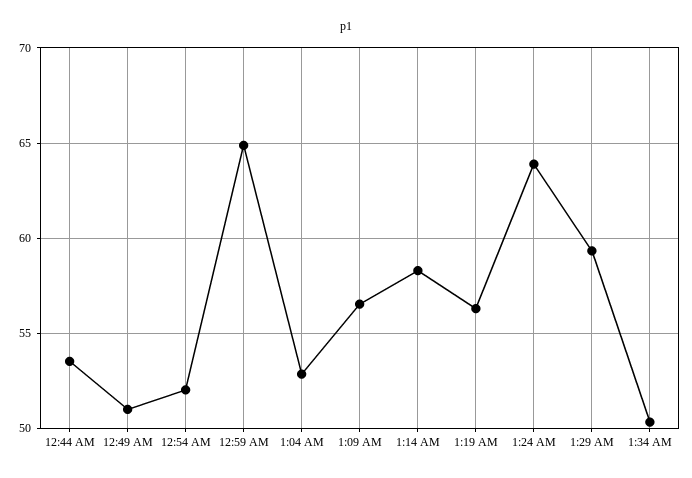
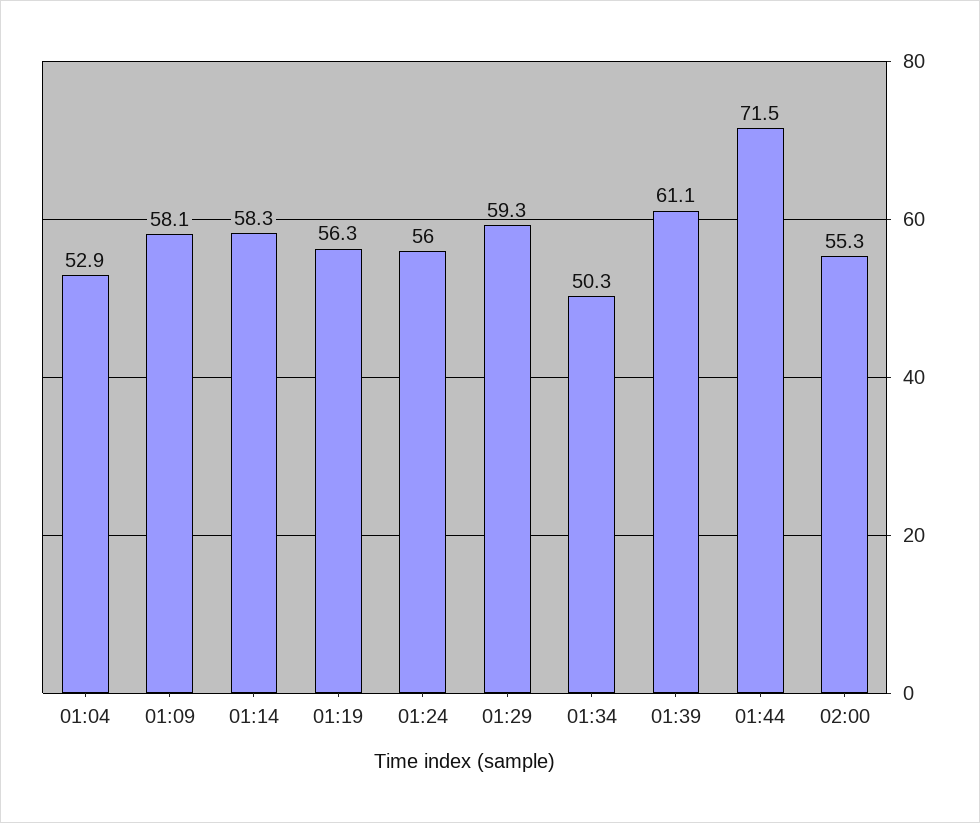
12:44 AM: 53.5 -> none
12:49 AM: 51 -> none
12:54 AM: 52 -> none
12:59 AM: 65 -> none
1:09 AM: 56.5 -> 58.1
1:24 AM: 64 -> 56
01:39: none -> 61.1
01:44: none -> 71.5
02:00: none -> 55.3

